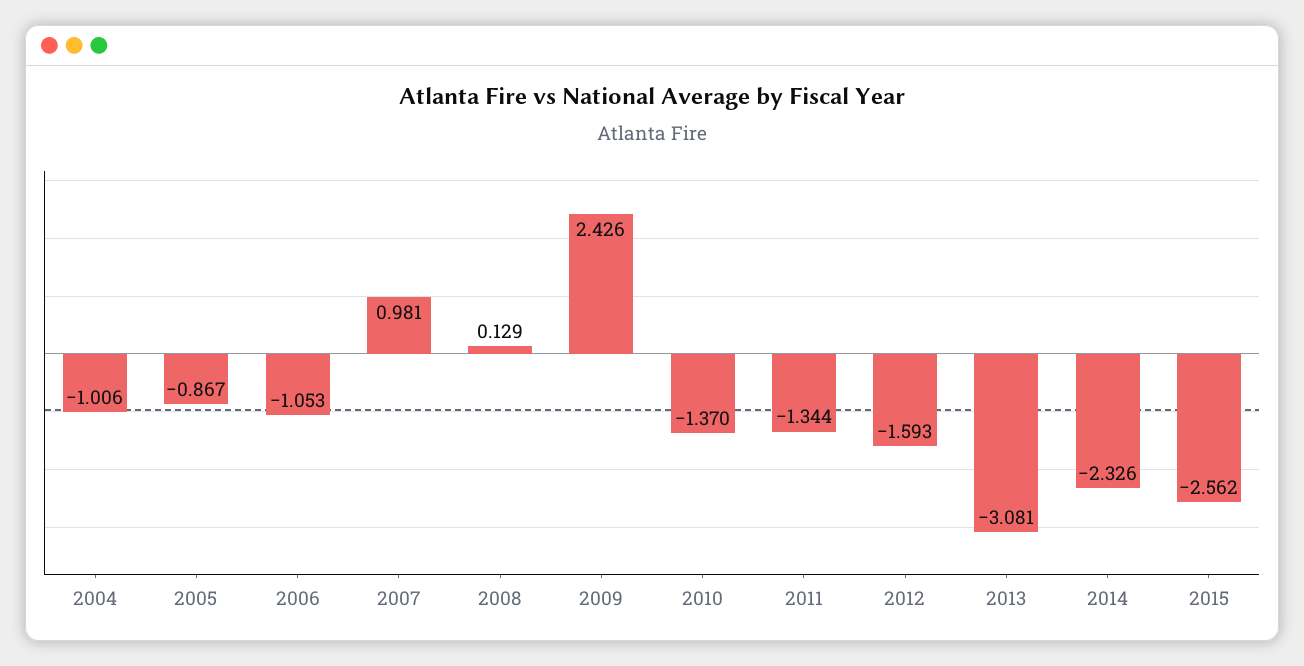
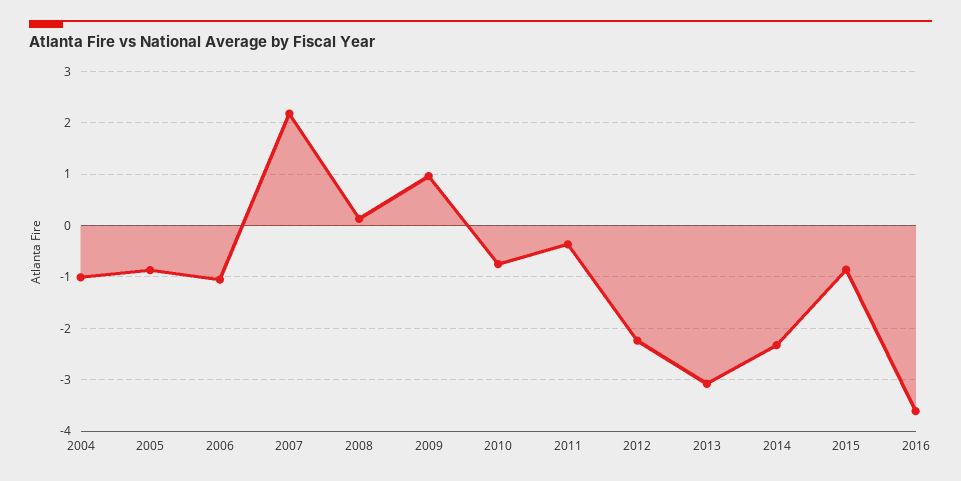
2007: 0.981 -> 2.2
2009: 2.426 -> 1
2010: -1.37 -> -0.8
2011: -1.344 -> -0.4
2012: -1.593 -> -2.2
2015: -2.562 -> -0.8
2016: none -> -3.6

